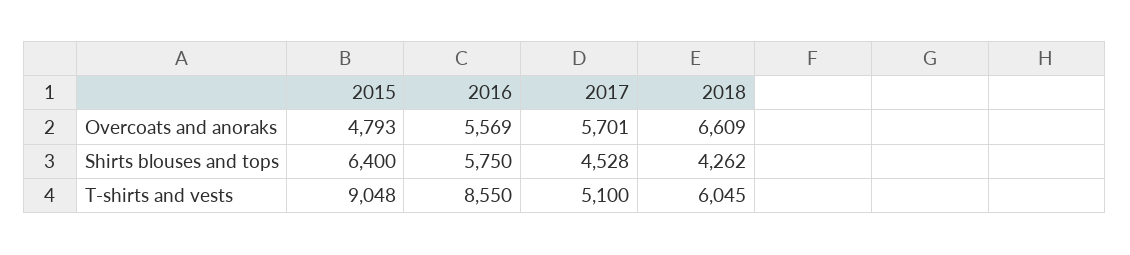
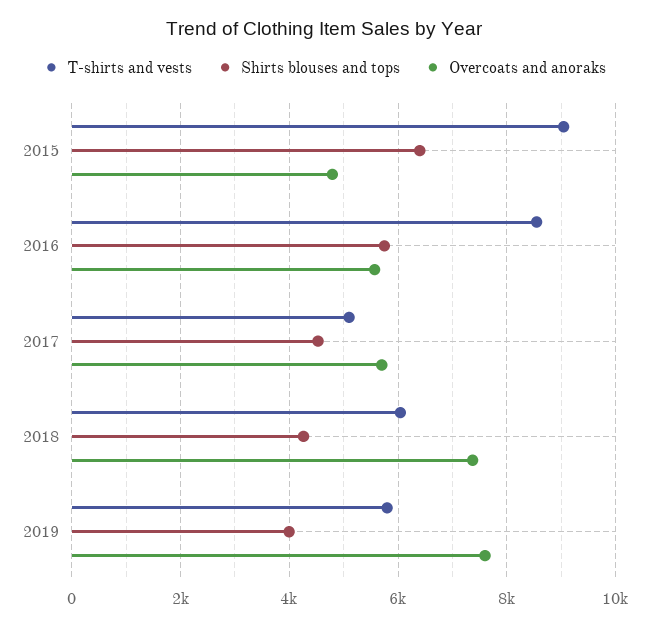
Overcoats and anoraks, 2018: 6609 -> 7400
T-shirts and vests, 2019: none -> 5800
Shirts blouses and tops, 2019: none -> 4000
Overcoats and anoraks, 2019: none -> 7600

